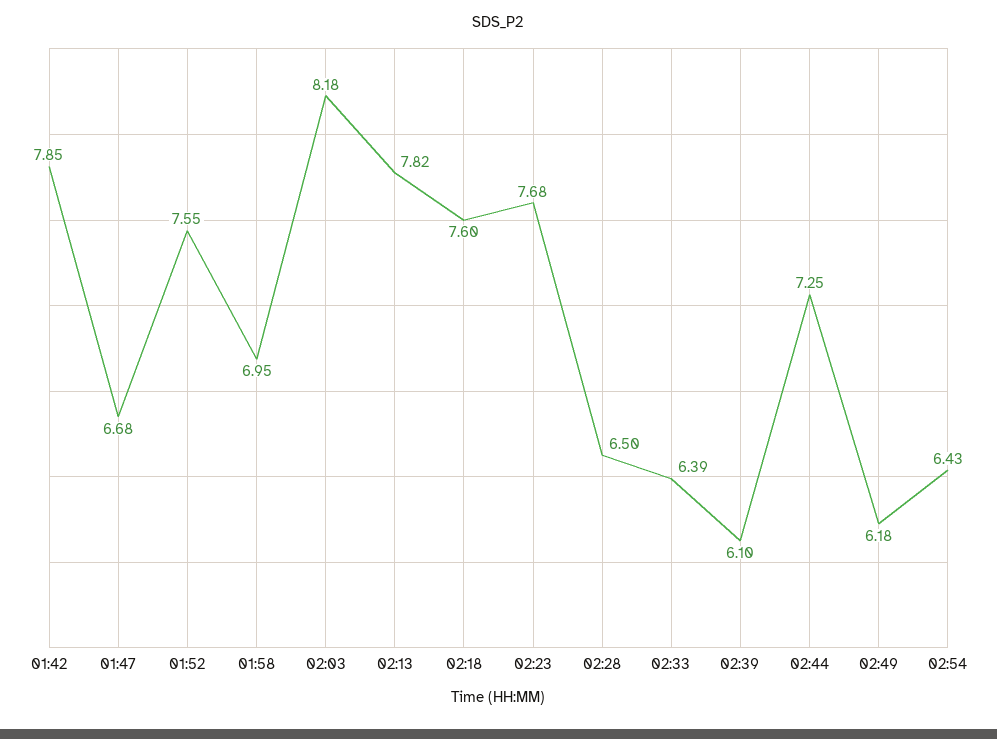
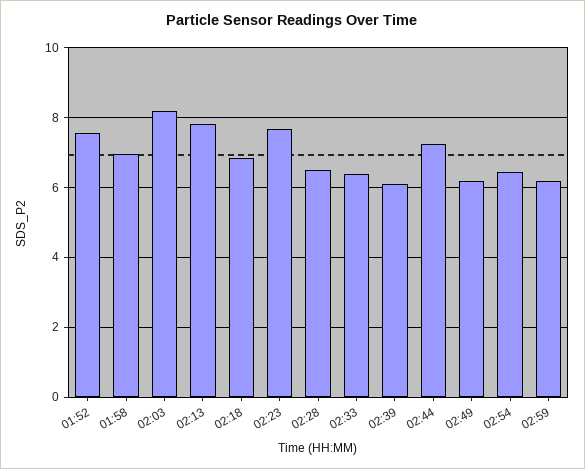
01:42: 7.85 -> none
01:47: 6.68 -> none
02:18: 7.6 -> 6.8
02:59: none -> 6.2

